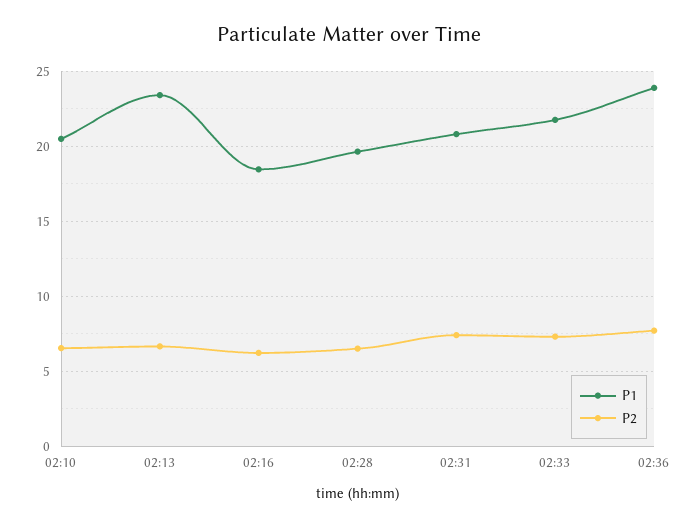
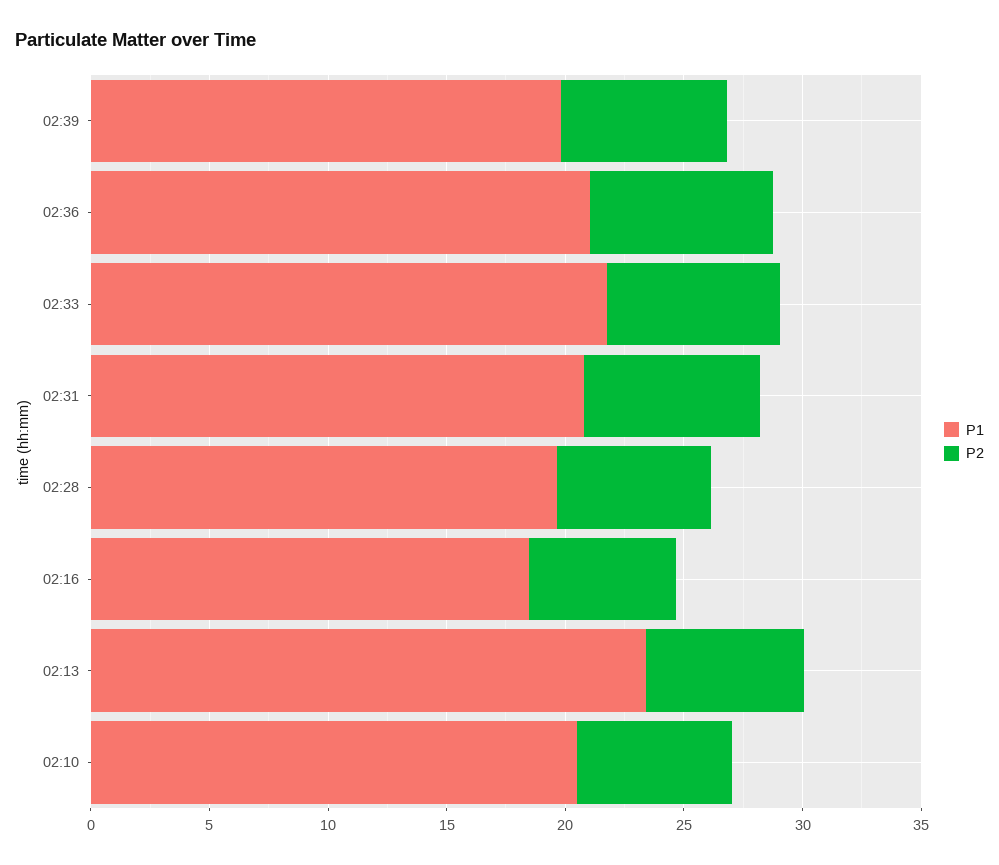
P1, 02:36: 24 -> 21
P1, 02:39: none -> 20
P2, 02:39: none -> 7

